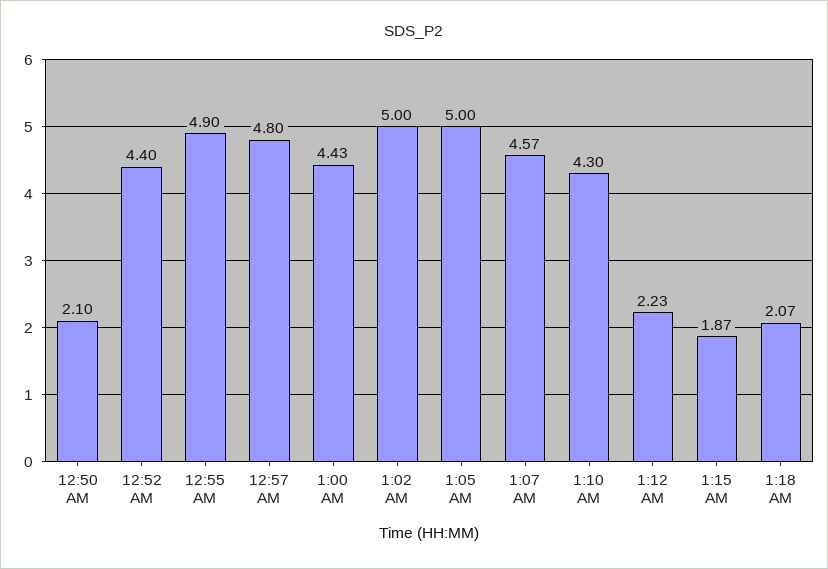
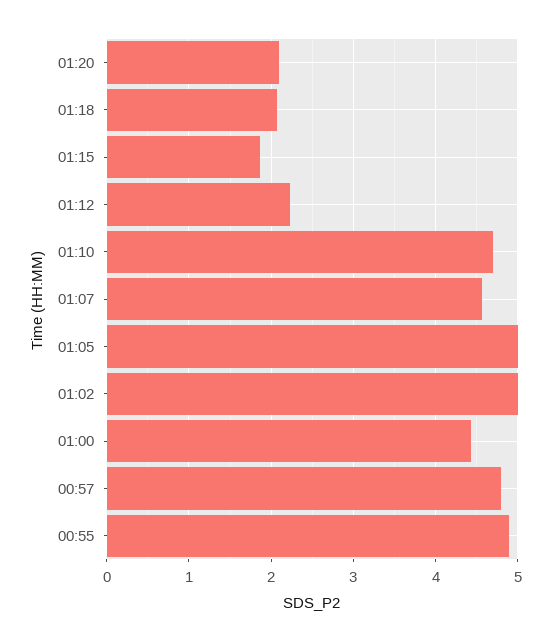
12:50 AM: 2.1 -> none
12:52 AM: 4.4 -> none
1:10 AM: 4.3 -> 4.7
01:20: none -> 2.1

